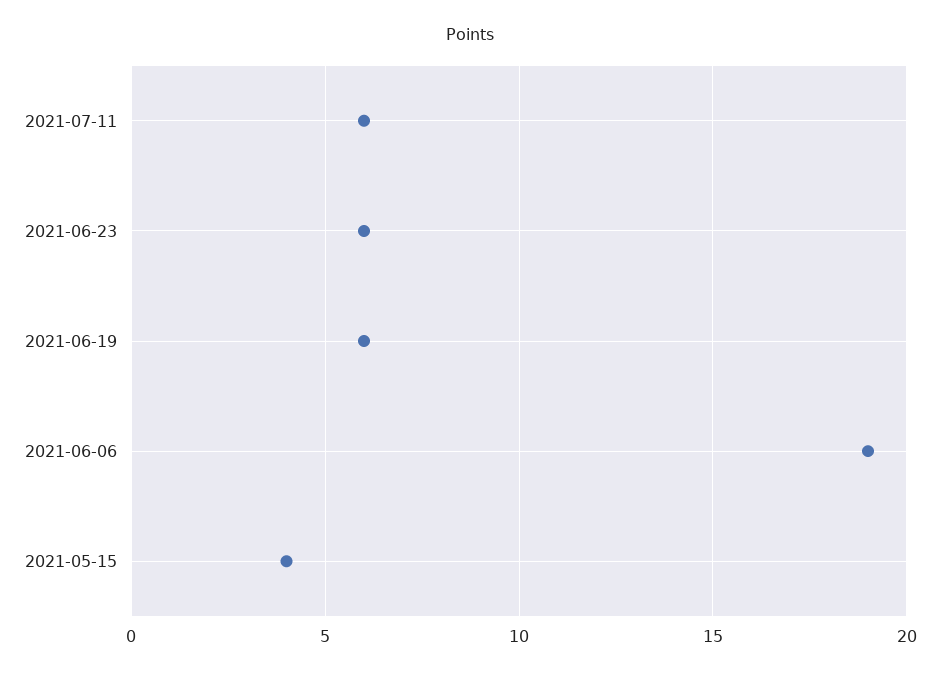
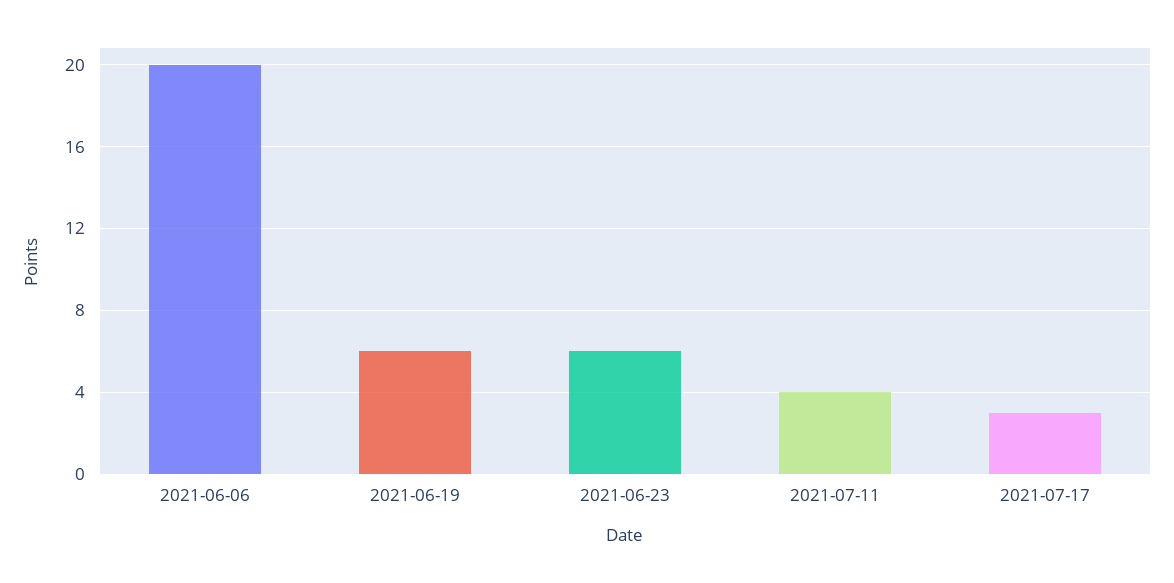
2021-07-11: 6 -> 4
2021-06-06: 19 -> 20
2021-05-15: 4 -> none
2021-07-17: none -> 3

